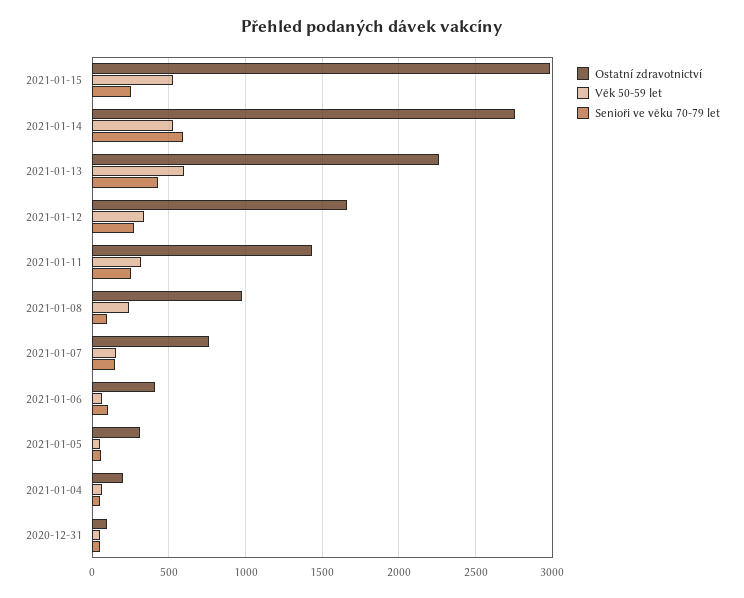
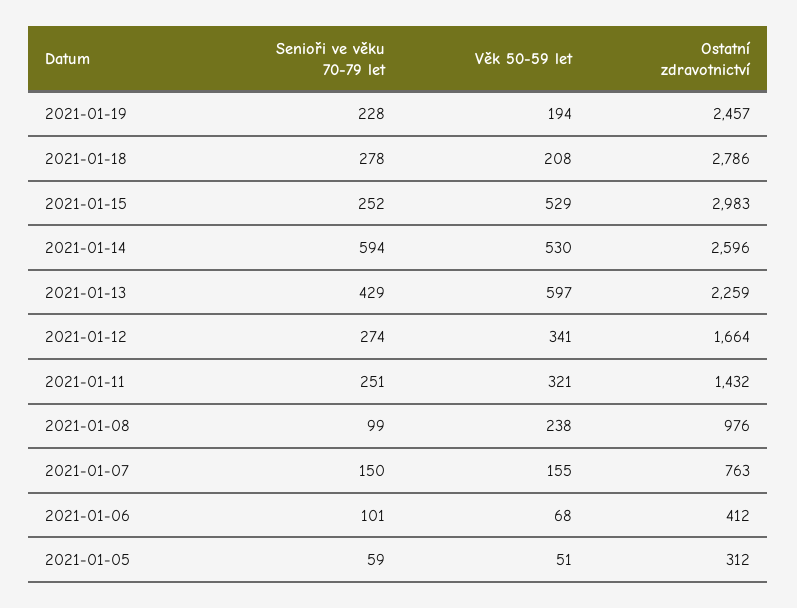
Ostatní zdravotnictví, 2021-01-14: 2750 -> 2596
Ostatní zdravotnictví, 2021-01-04: 200 -> none
Věk 50-59 let, 2021-01-04: 50 -> none
Senioři ve věku 70-79 let, 2021-01-04: 50 -> none
Ostatní zdravotnictví, 2020-12-31: 100 -> none
Věk 50-59 let, 2020-12-31: 50 -> none
Senioři ve věku 70-79 let, 2020-12-31: 50 -> none
Senioři ve věku 70-79 let, 2021-01-19: none -> 228
Věk 50-59 let, 2021-01-19: none -> 194
Ostatní zdravotnictví, 2021-01-19: none -> 2457
Senioři ve věku 70-79 let, 2021-01-18: none -> 278
Věk 50-59 let, 2021-01-18: none -> 208
Ostatní zdravotnictví, 2021-01-18: none -> 2786

